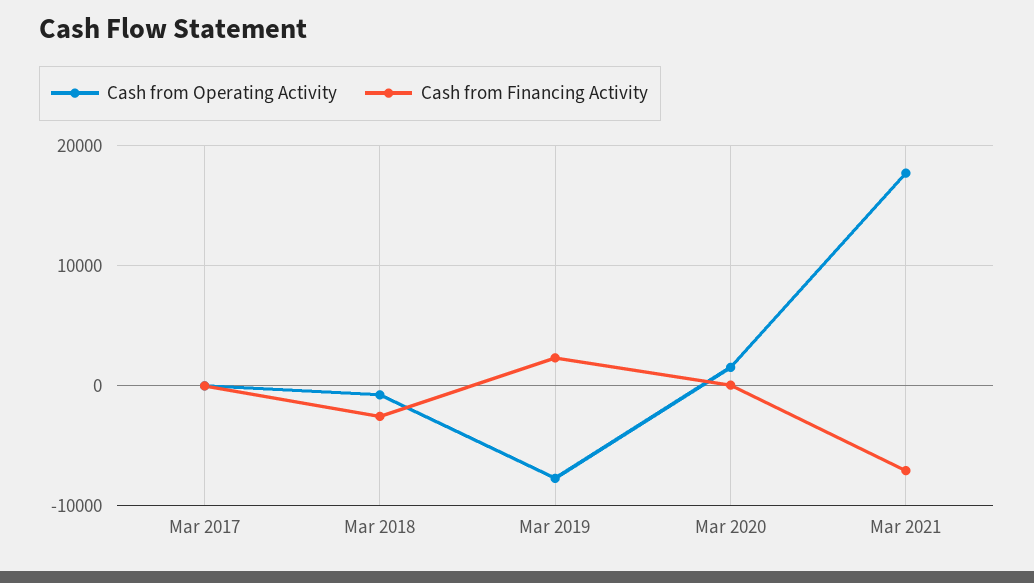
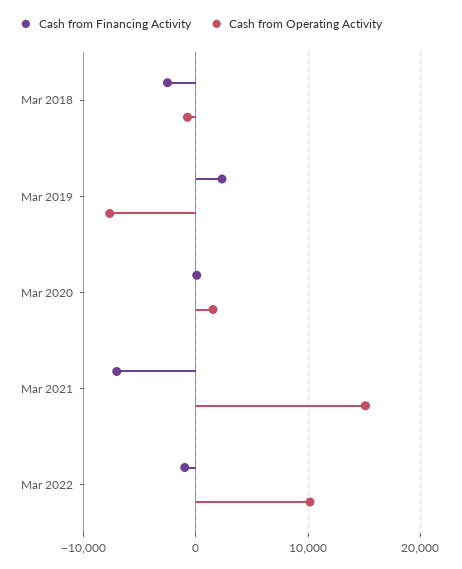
Cash from Operating Activity, Mar 2017: 0 -> none
Cash from Financing Activity, Mar 2017: 0 -> none
Cash from Operating Activity, Mar 2021: 18000 -> 15000
Cash from Financing Activity, Mar 2022: none -> -1000
Cash from Operating Activity, Mar 2022: none -> 10000

